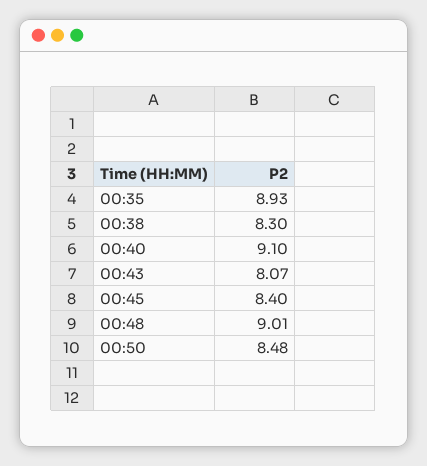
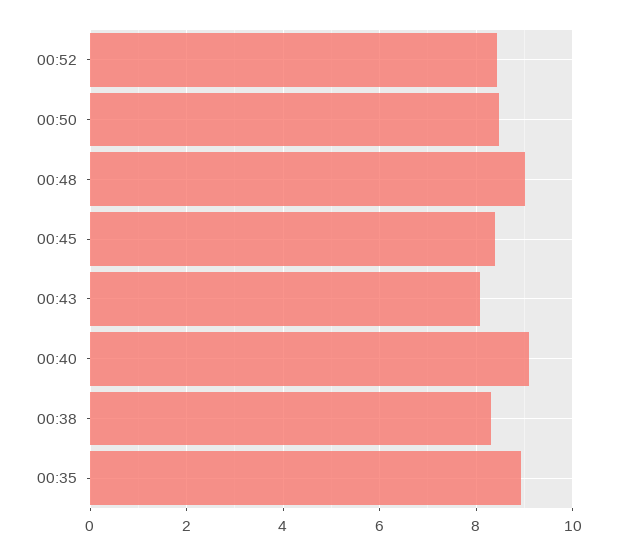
00:52: none -> 8.4

